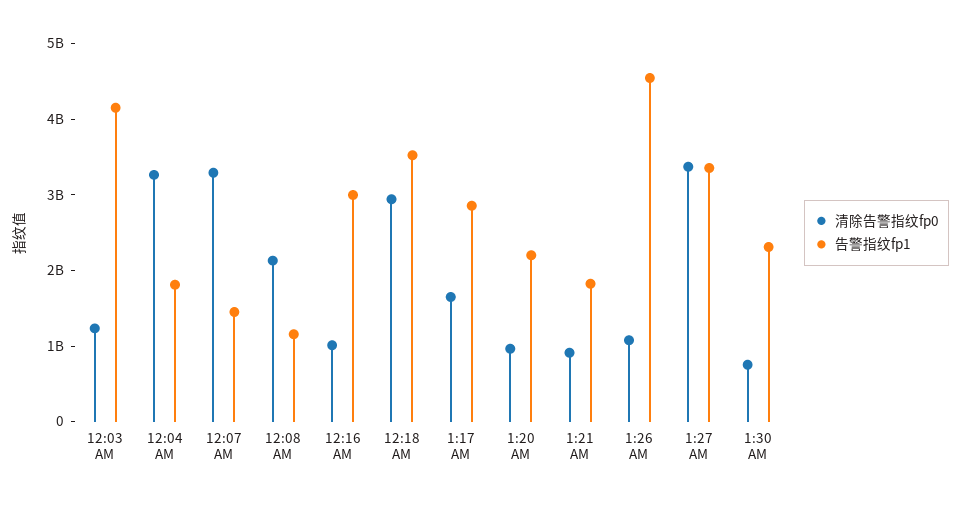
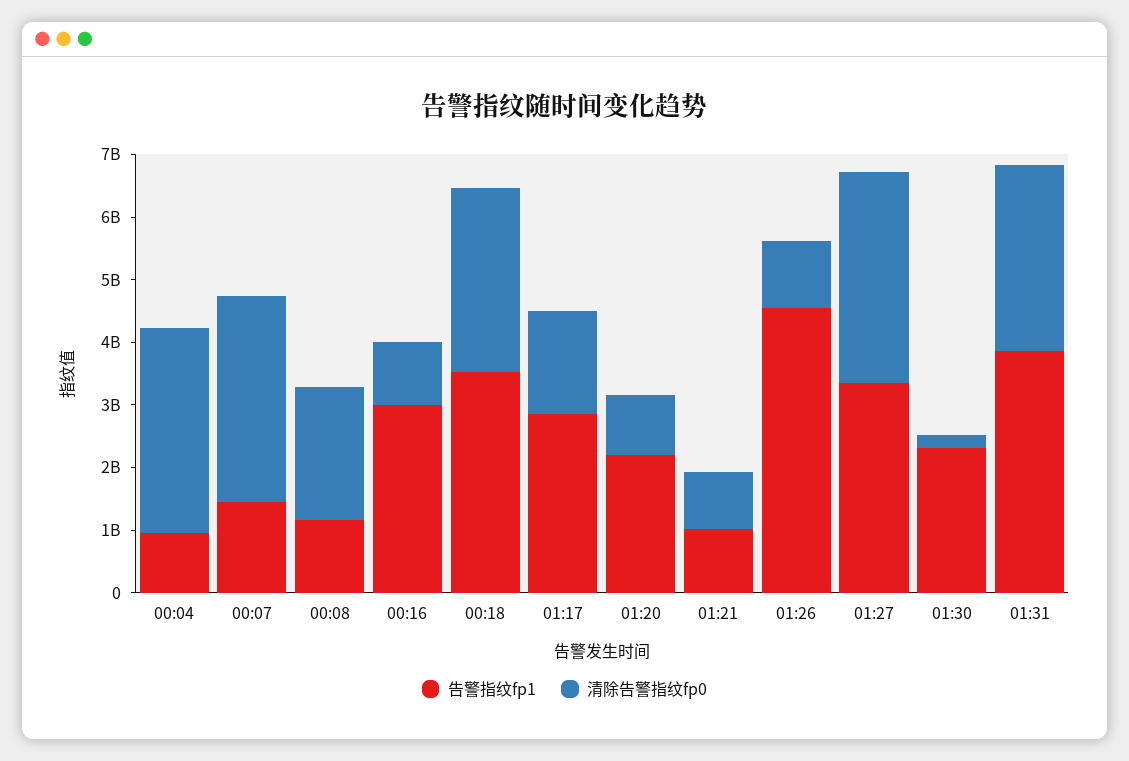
清除告警指纹fp0, 12:03 AM: 1200000000 -> none
告警指纹fp1, 12:03 AM: 4200000000 -> none
告警指纹fp1, 12:04 AM: 1800000000 -> 1000000000
告警指纹fp1, 1:21 AM: 1800000000 -> 1000000000
清除告警指纹fp0, 1:30 AM: 800000000 -> 200000000
告警指纹fp1, 01:31: none -> 3800000000
清除告警指纹fp0, 01:31: none -> 3000000000

